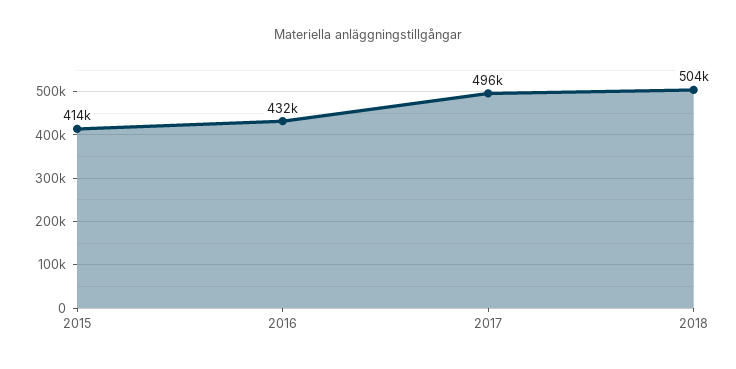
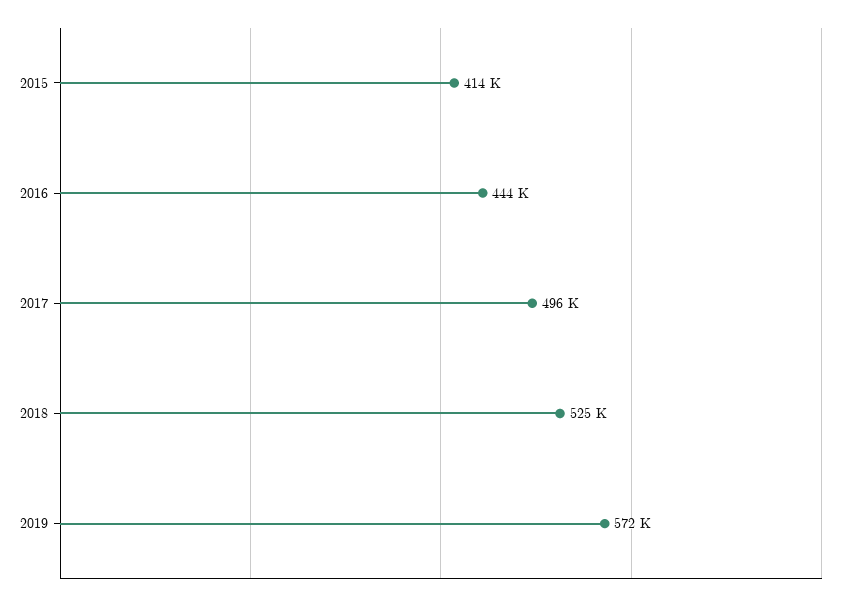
2016: 432000 -> 444000
2018: 504000 -> 525000
2019: none -> 572000

